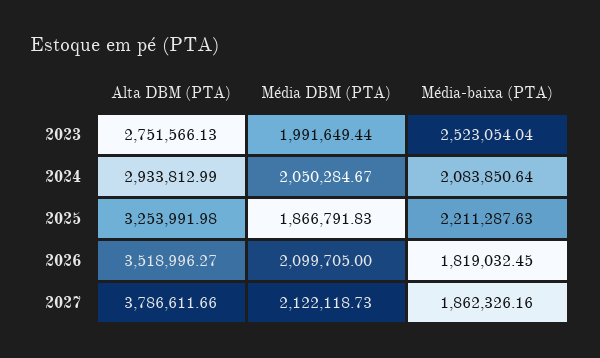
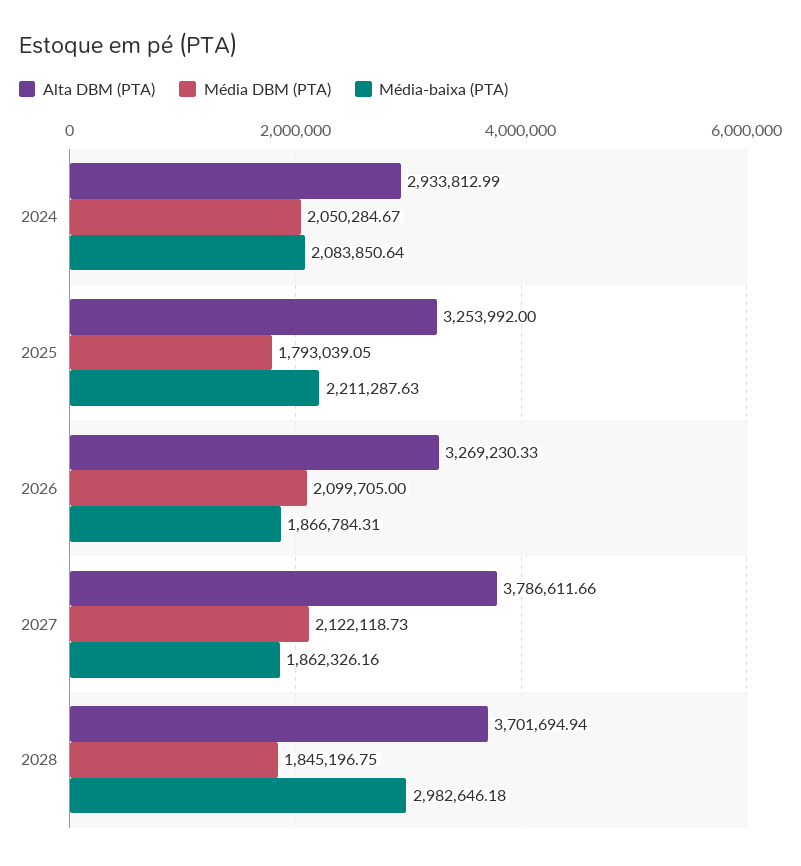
Alta DBM (PTA), 2023: 2751566.13 -> none
Média DBM (PTA), 2023: 1991649.44 -> none
Média-baixa (PTA), 2023: 2523054.04 -> none
Alta DBM (PTA), 2025: 3253991.98 -> 3253992
Média DBM (PTA), 2025: 1866791.83 -> 1793039.05
Alta DBM (PTA), 2026: 3518996.27 -> 3269230.33
Média-baixa (PTA), 2026: 1819032.45 -> 1866784.31
Alta DBM (PTA), 2028: none -> 3701694.94
Média DBM (PTA), 2028: none -> 1845196.75
Média-baixa (PTA), 2028: none -> 2982646.18

